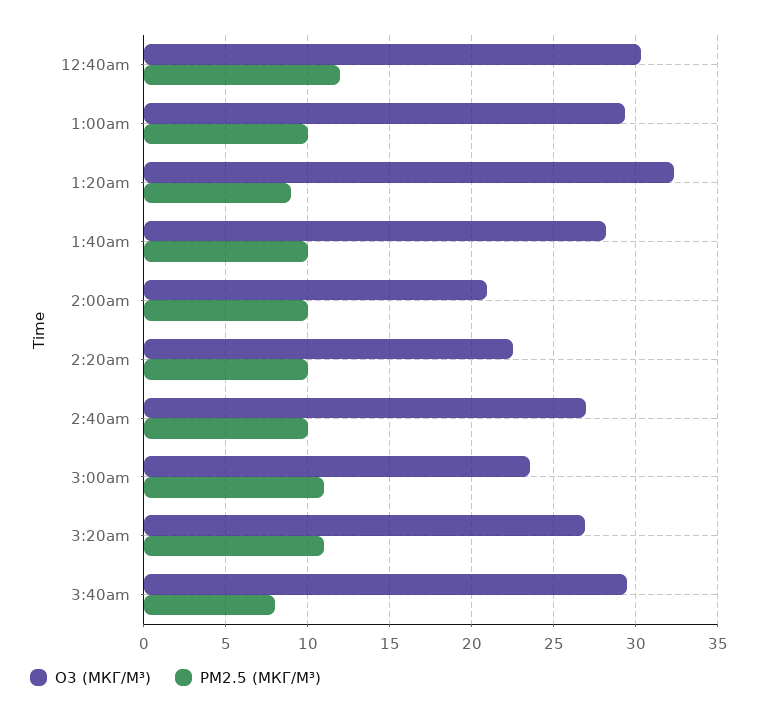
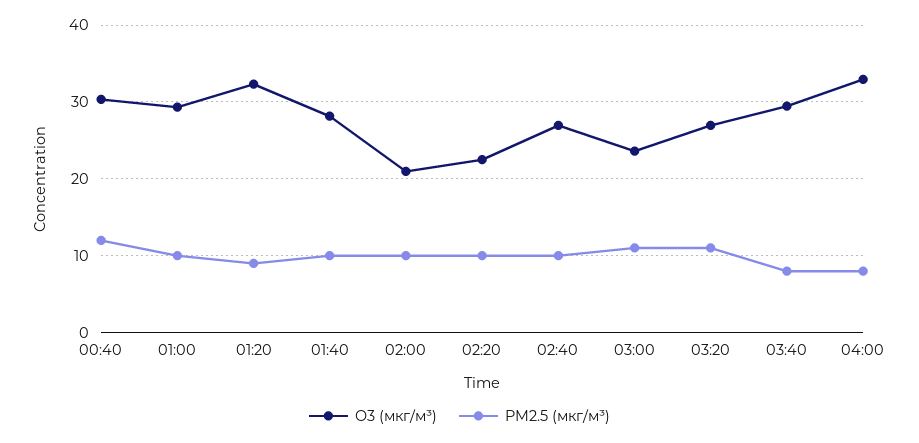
O3 (МКГ/М³), 04:00: none -> 33
PM2.5 (МКГ/М³), 04:00: none -> 8

